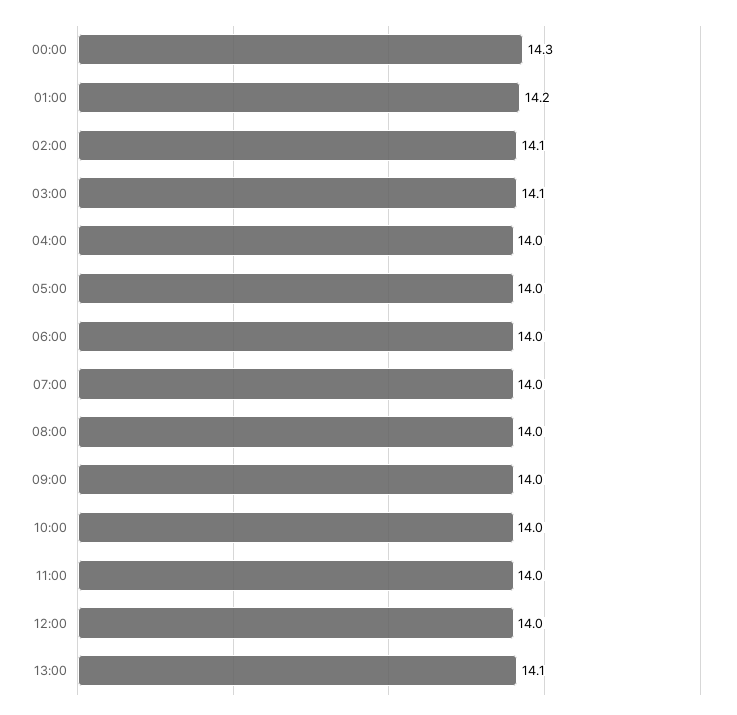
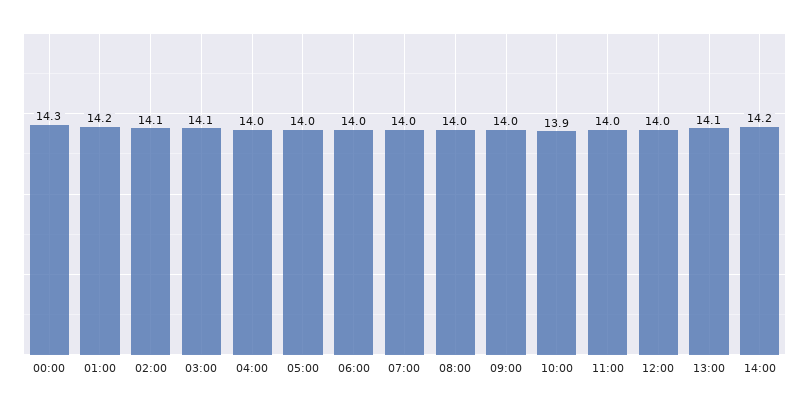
10:00: 14 -> 13.9
14:00: none -> 14.2

